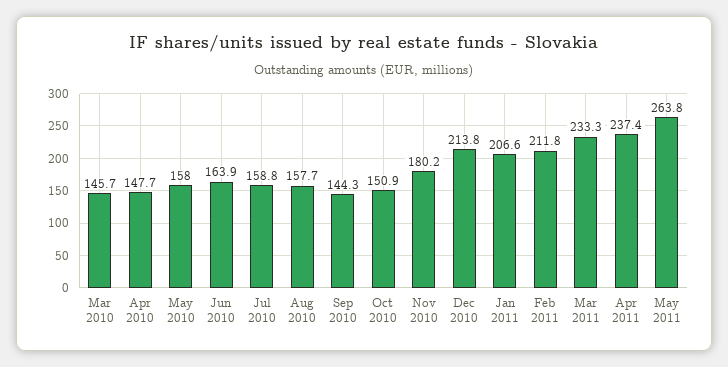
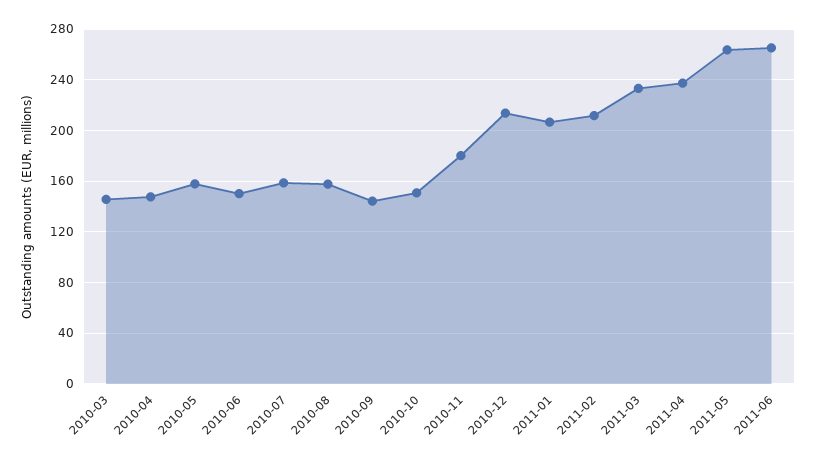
Jun 2010: 163.9 -> 150
2011-06: none -> 265

